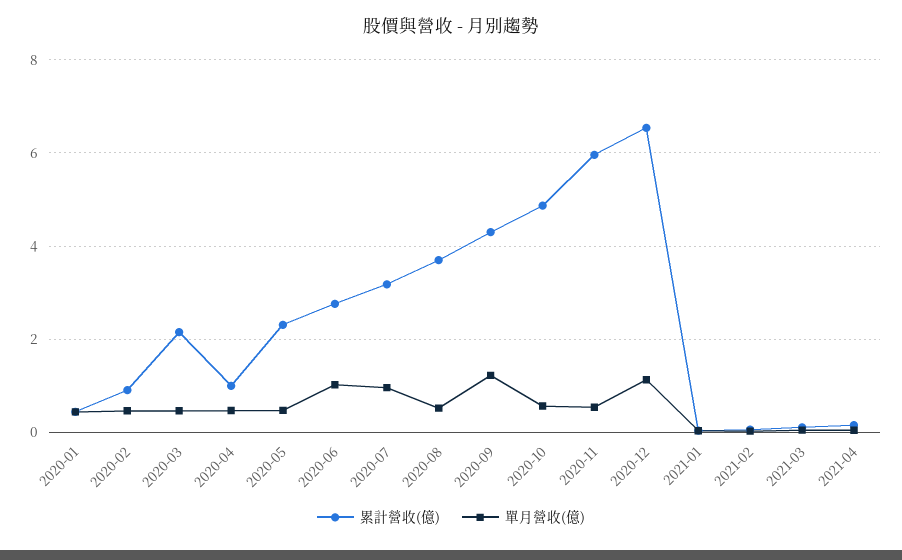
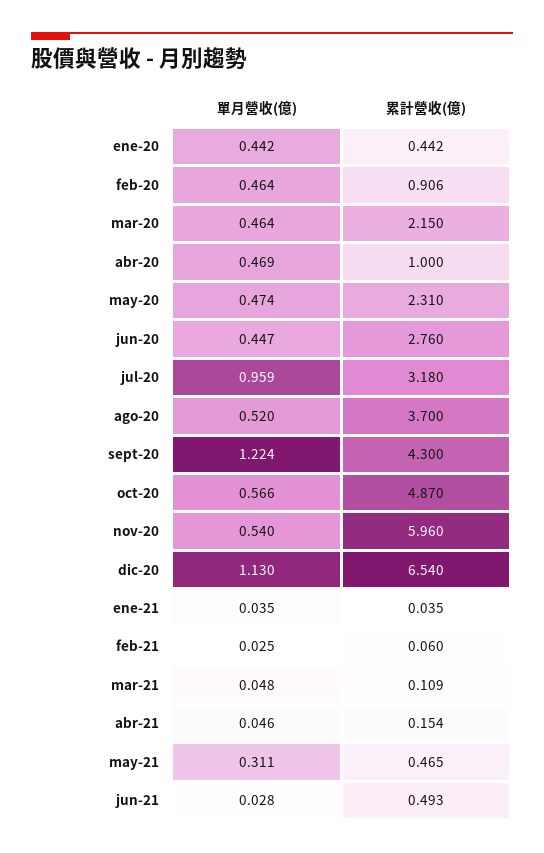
單月營收(億), 2020-06: 1 -> 0.447
單月營收(億), may-21: none -> 0.311
累計營收(億), may-21: none -> 0.465
單月營收(億), jun-21: none -> 0.028
累計營收(億), jun-21: none -> 0.493

